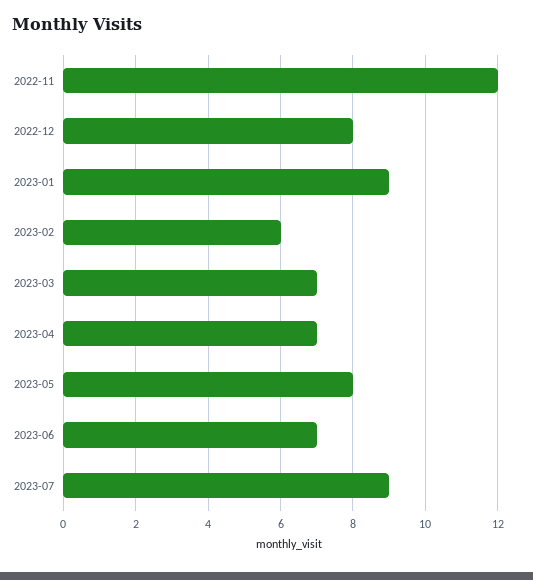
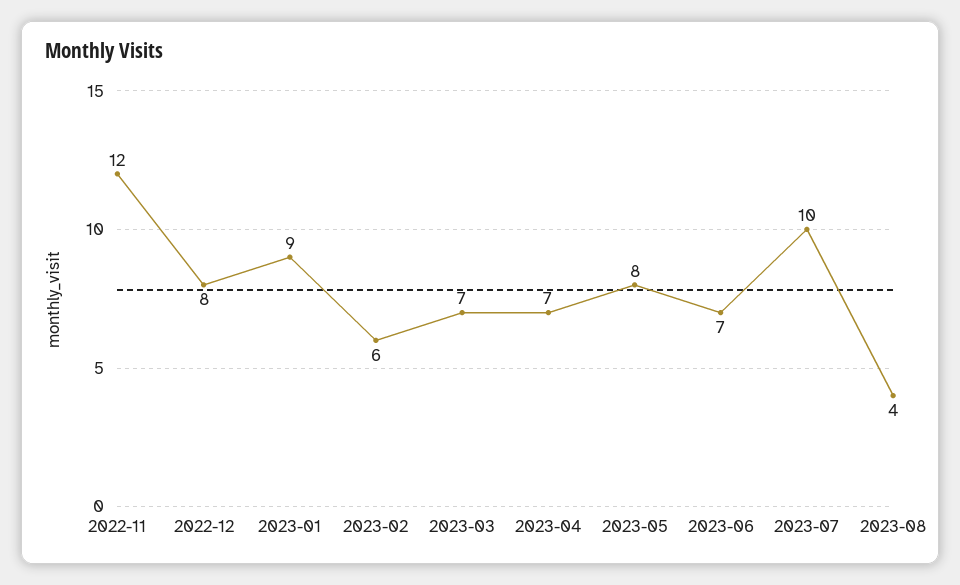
2023-07: 9 -> 10
2023-08: none -> 4

